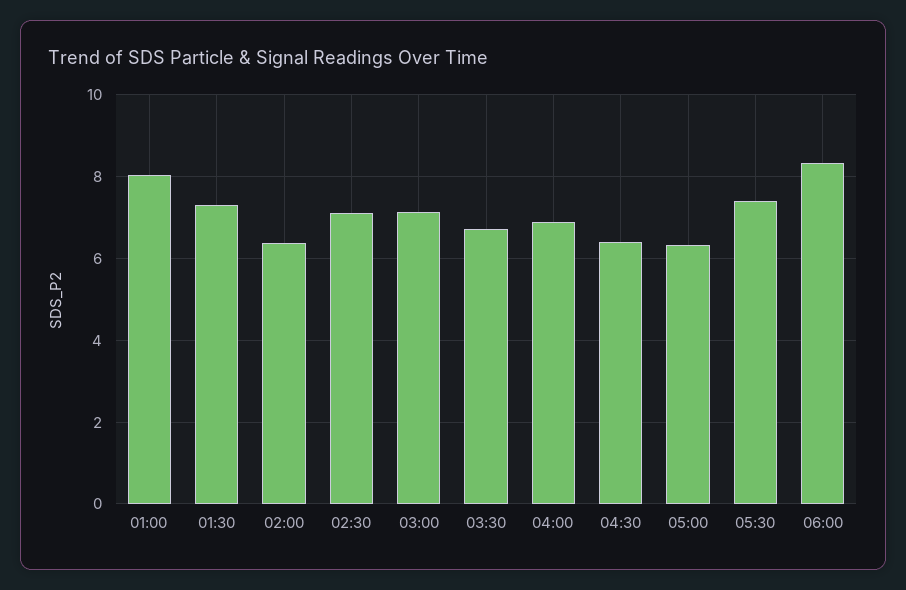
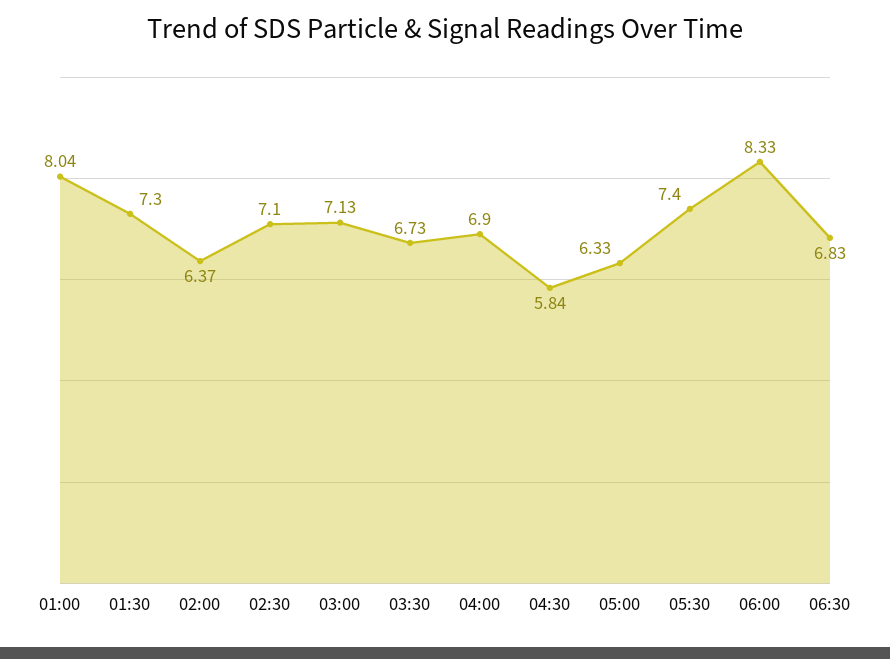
04:30: 6.4 -> 5.84
06:30: none -> 6.83

